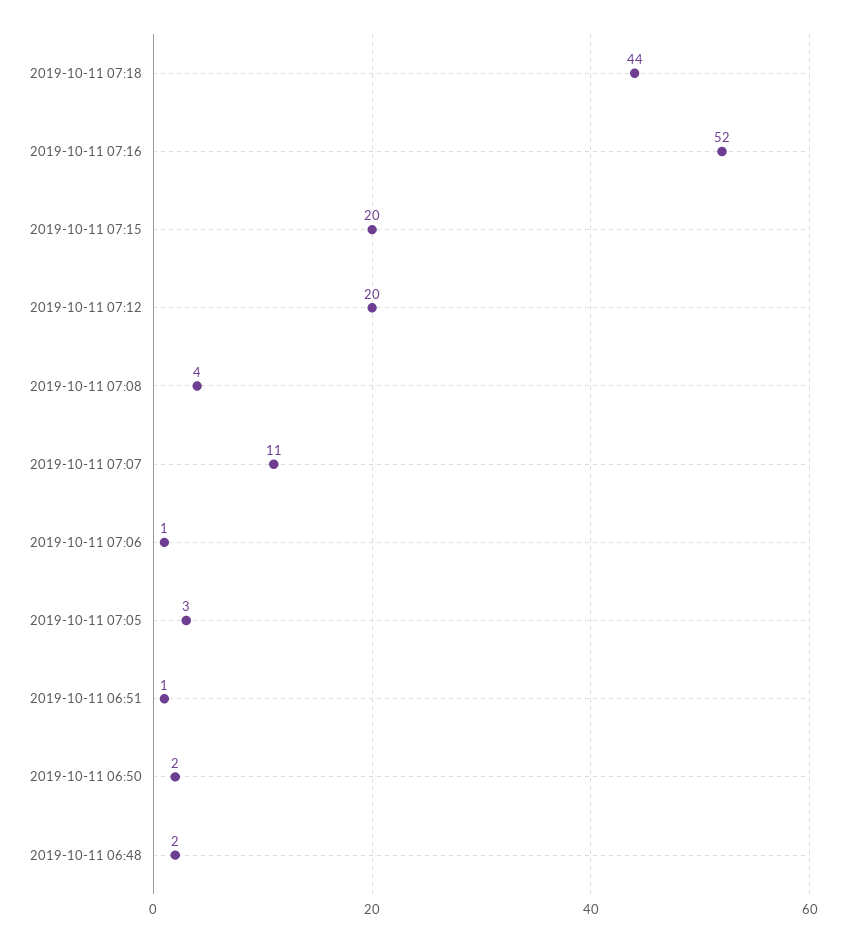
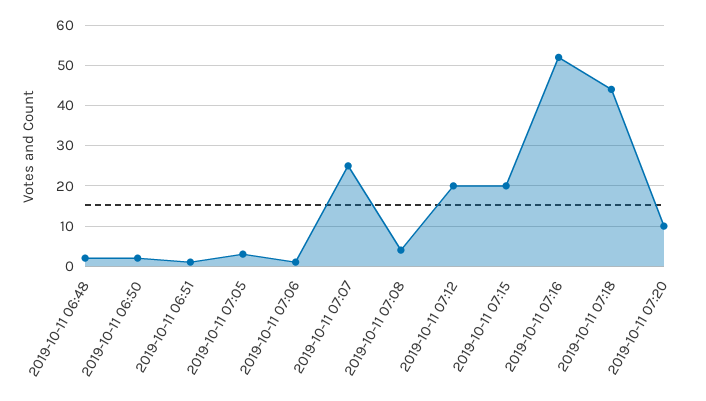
2019-10-11 07:07: 11 -> 25
2019-10-11 07:20: none -> 10

